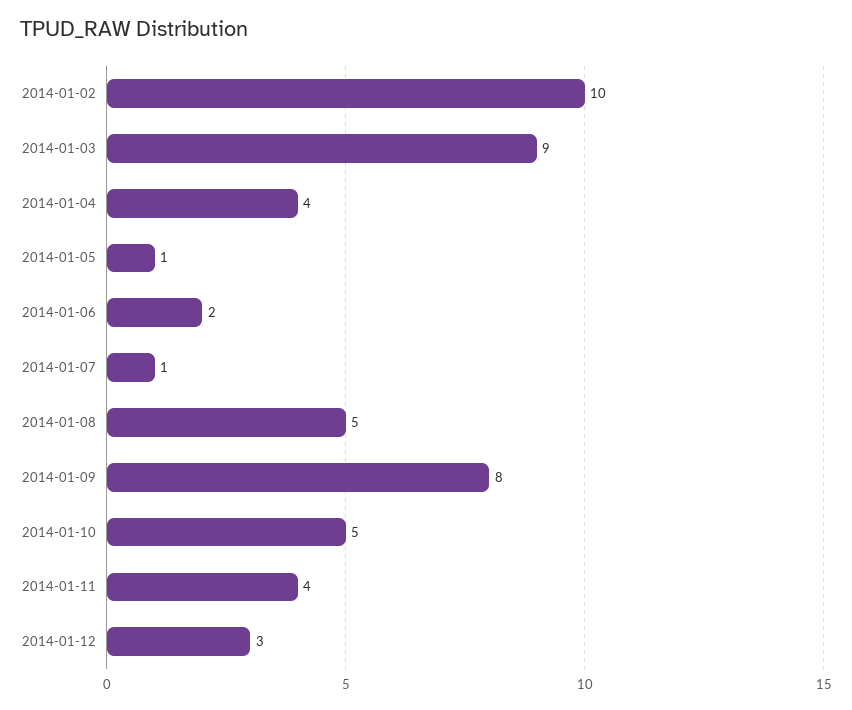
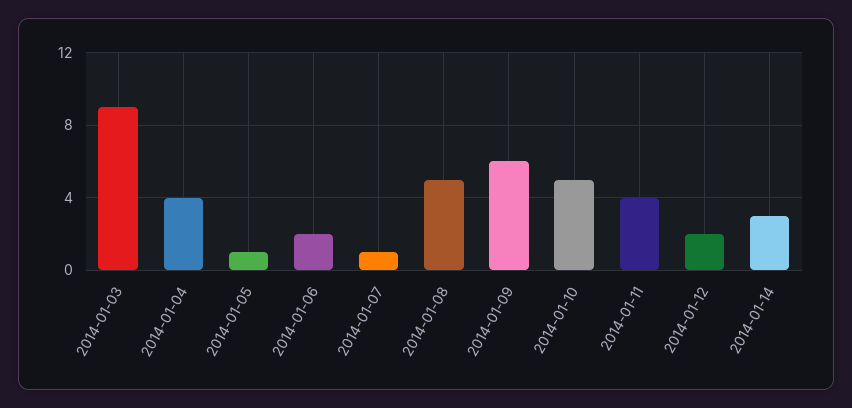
2014-01-02: 10 -> none
2014-01-09: 8 -> 6
2014-01-12: 3 -> 2
2014-01-14: none -> 3

